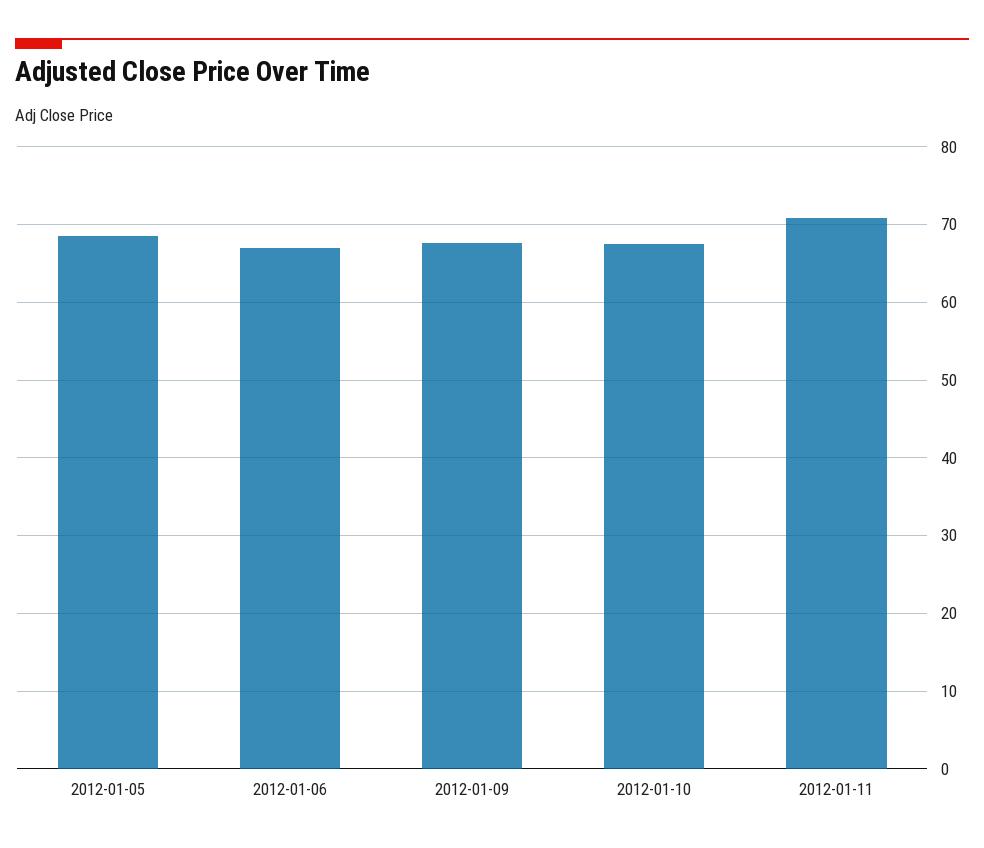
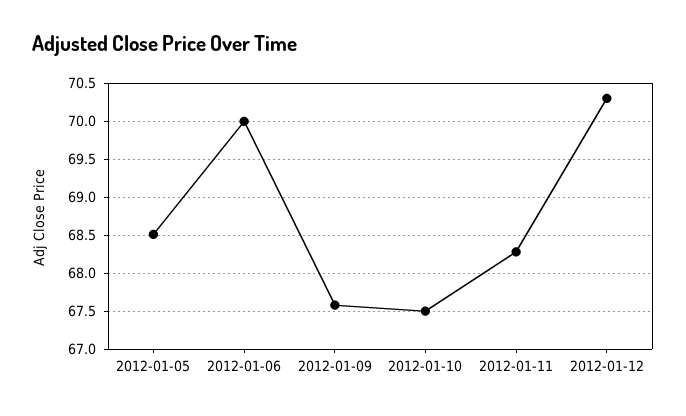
2012-01-06: 67 -> 70
2012-01-11: 71 -> 68.3
2012-01-12: none -> 70.3

